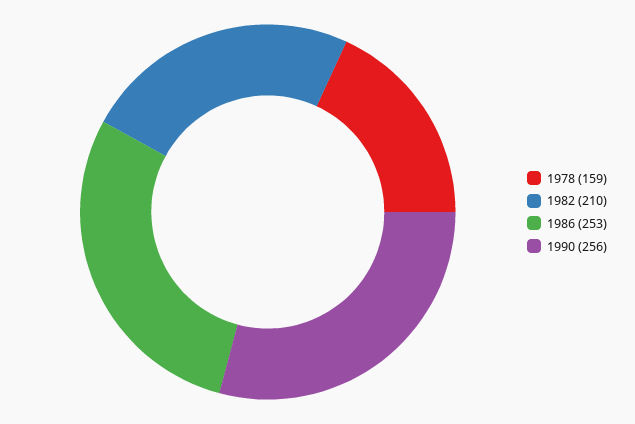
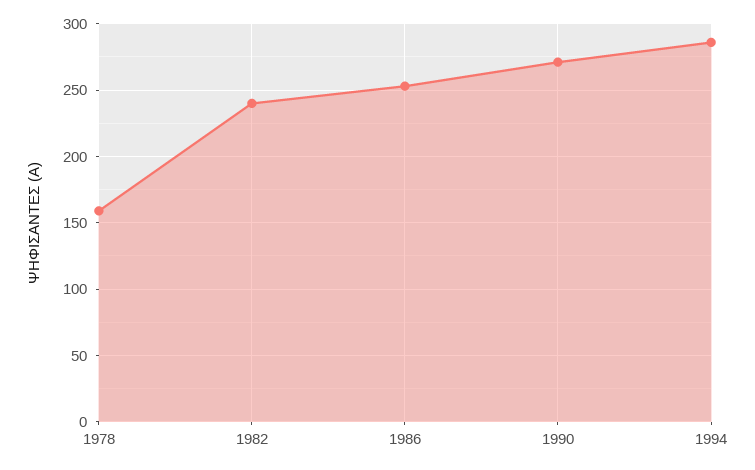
1982: 210 -> 240
1990: 256 -> 270
1994: none -> 285

